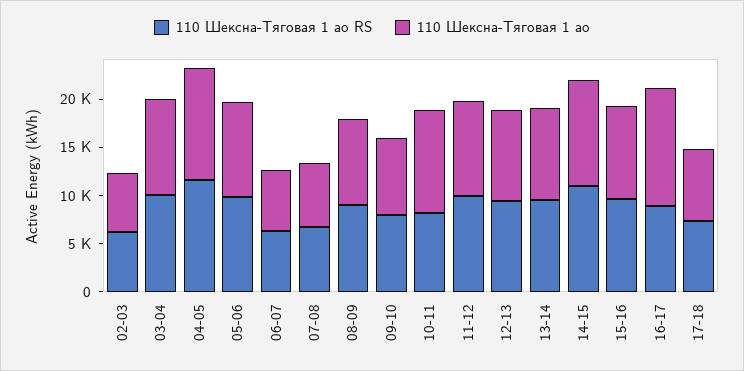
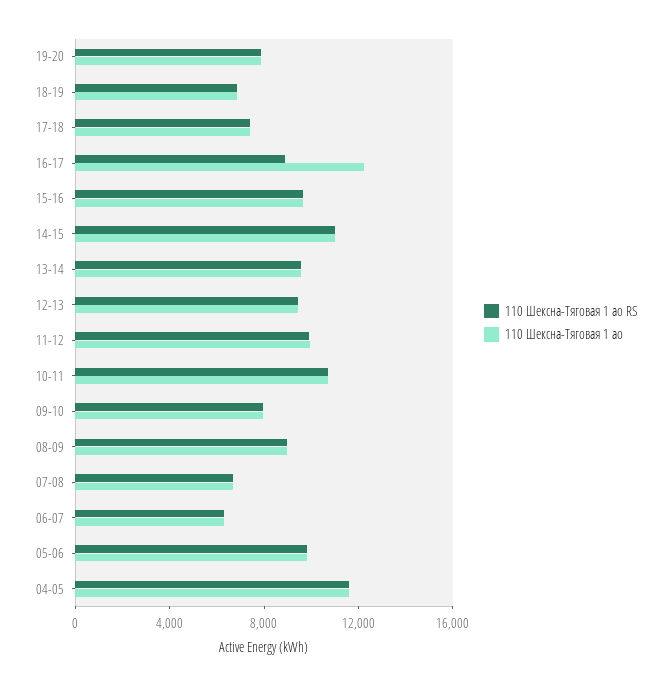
110 Шексна-Тяговая 1 ао RS, 02-03: 6000 -> none
110 Шексна-Тяговая 1 ао, 02-03: 6000 -> none
110 Шексна-Тяговая 1 ао RS, 03-04: 10000 -> none
110 Шексна-Тяговая 1 ао, 03-04: 10000 -> none
110 Шексна-Тяговая 1 ао RS, 10-11: 8000 -> 11000
110 Шексна-Тяговая 1 ао RS, 19-20: none -> 8000
110 Шексна-Тяговая 1 ао, 19-20: none -> 8000
110 Шексна-Тяговая 1 ао RS, 18-19: none -> 7000
110 Шексна-Тяговая 1 ао, 18-19: none -> 7000

